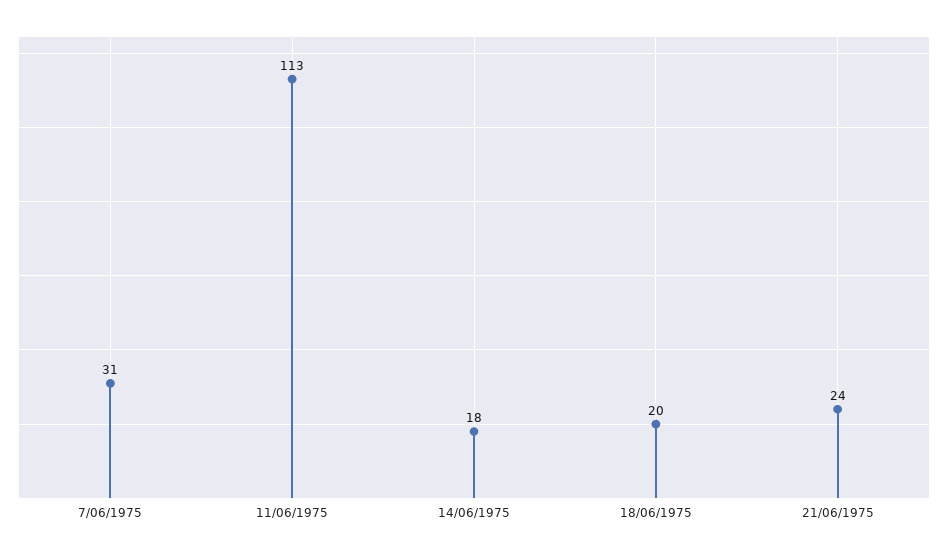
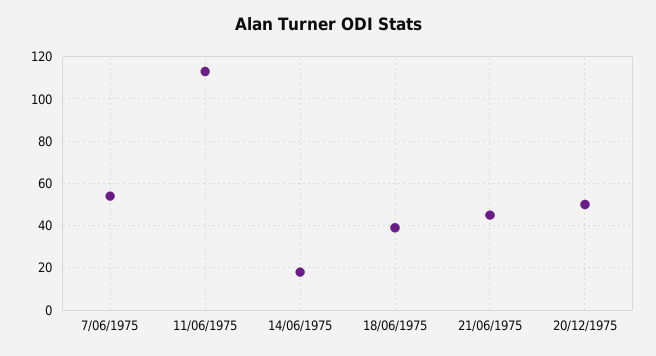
7/06/1975: 31 -> 55
18/06/1975: 20 -> 40
21/06/1975: 24 -> 45
20/12/1975: none -> 50

